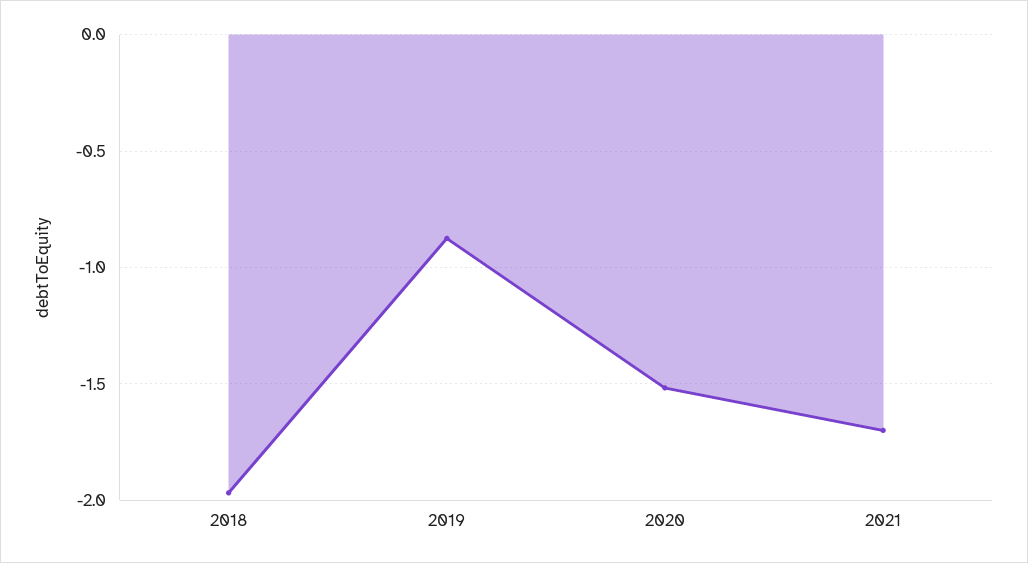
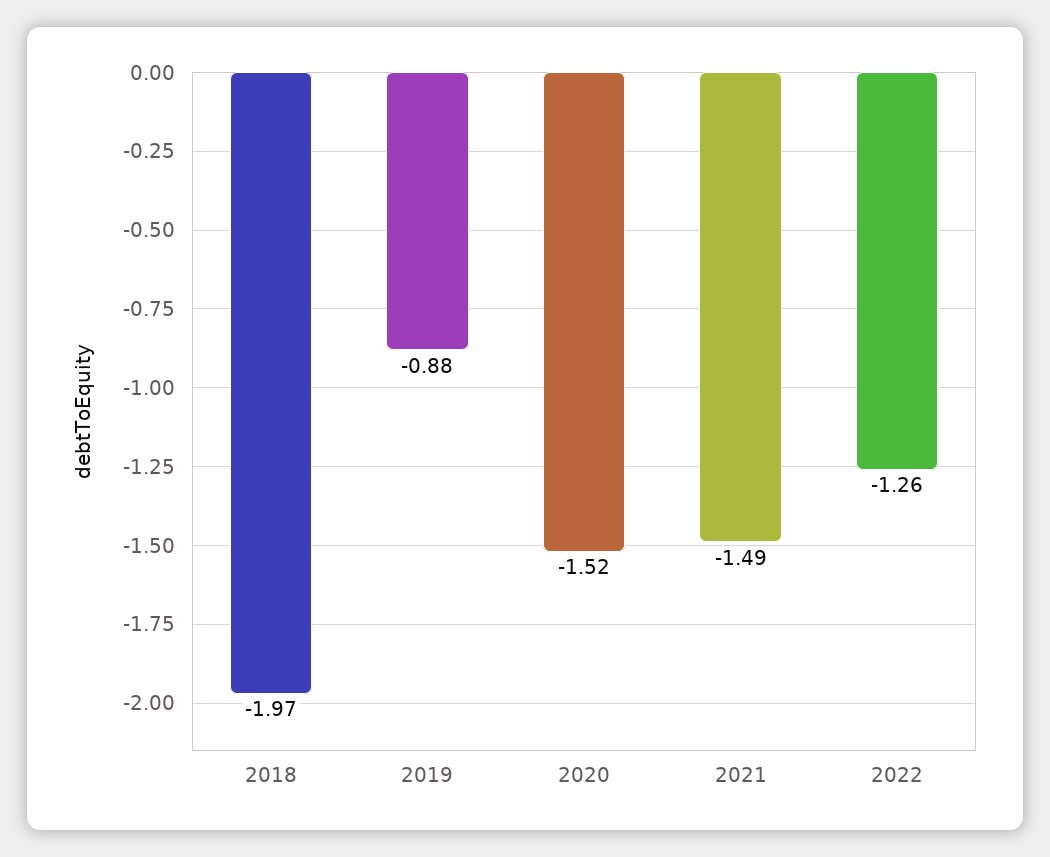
2021: -1.7 -> -1.49
2022: none -> -1.26

